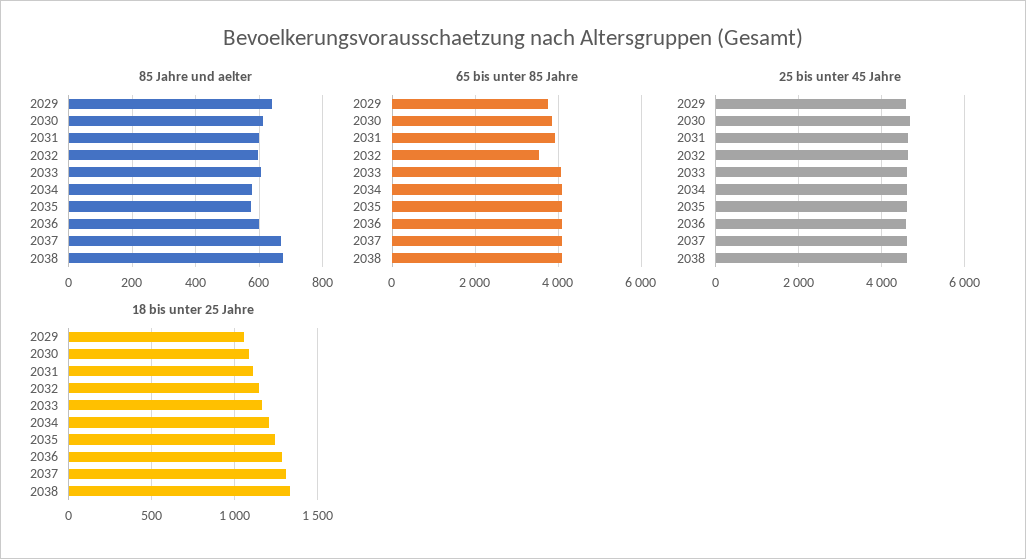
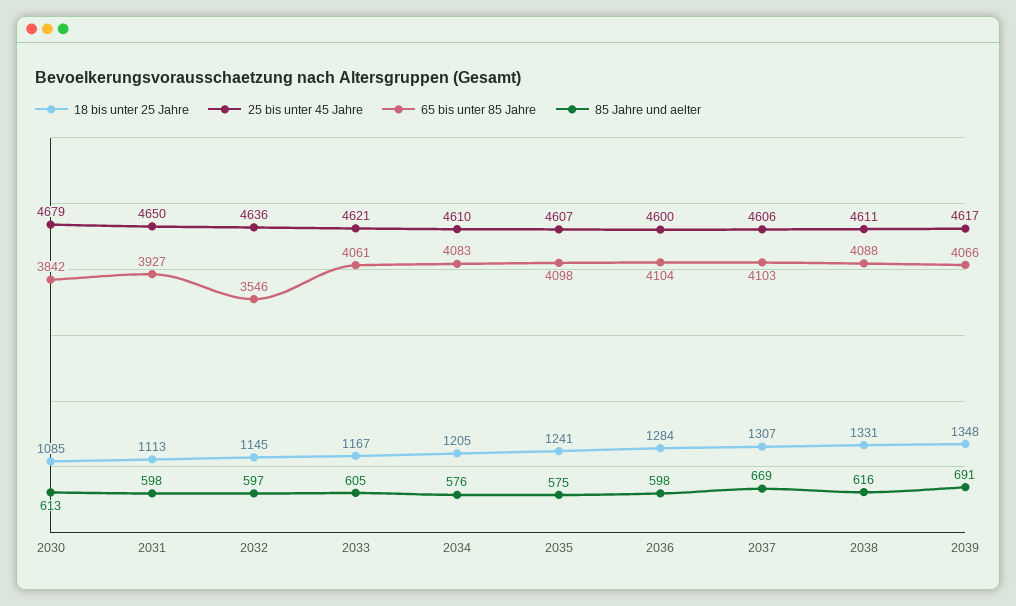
85 Jahre und aelter, 2029: 640 -> none
85 Jahre und aelter, 2038: 680 -> 616
65 bis unter 85 Jahre, 2029: 3800 -> none
25 bis unter 45 Jahre, 2029: 4600 -> none
18 bis unter 25 Jahre, 2029: 1050 -> none
18 bis unter 25 Jahre, 2039: none -> 1348
25 bis unter 45 Jahre, 2039: none -> 4617
65 bis unter 85 Jahre, 2039: none -> 4066
85 Jahre und aelter, 2039: none -> 691

